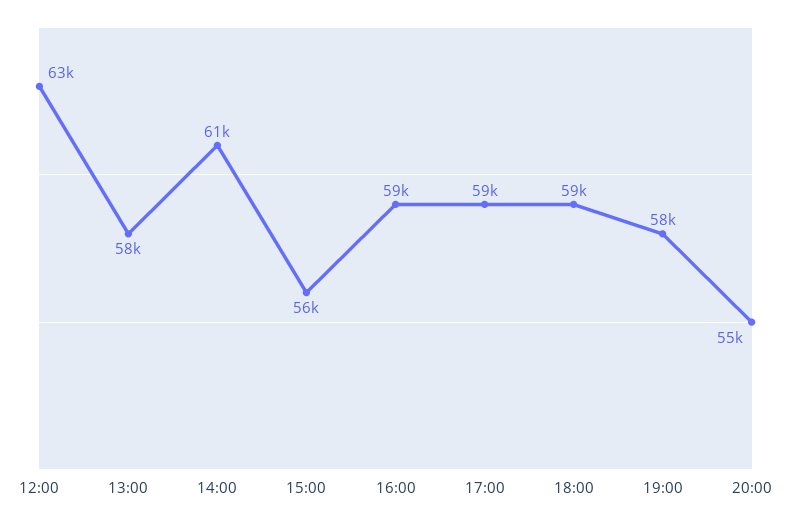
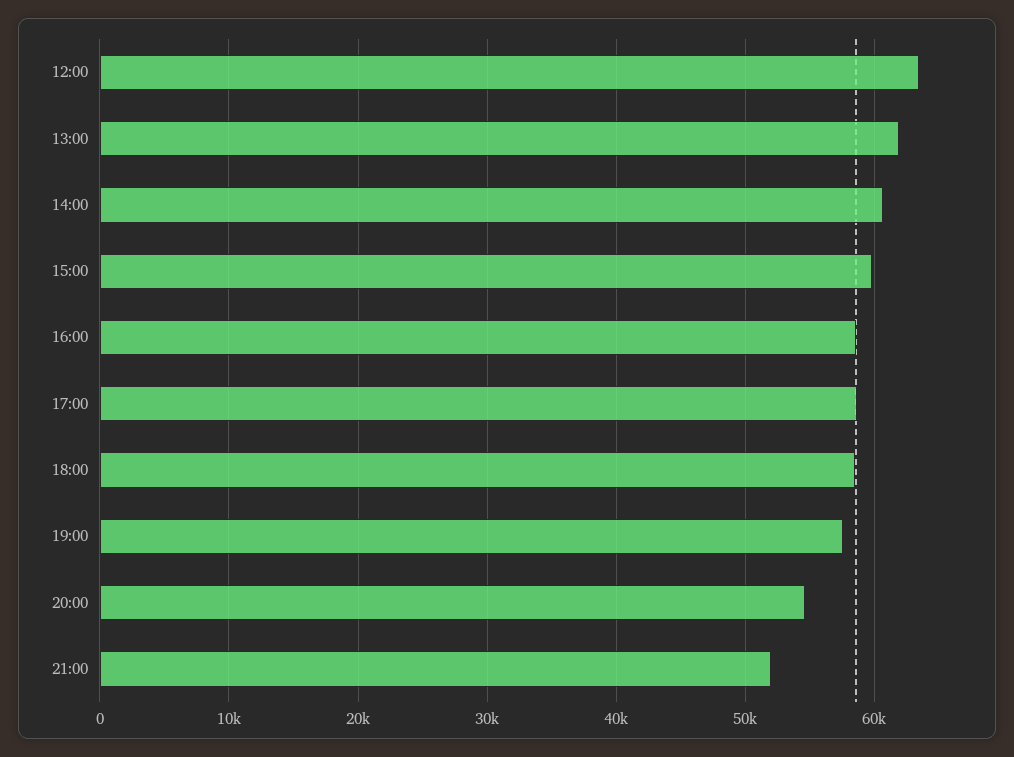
13:00: 58000 -> 62000
15:00: 56000 -> 60000
21:00: none -> 52000

